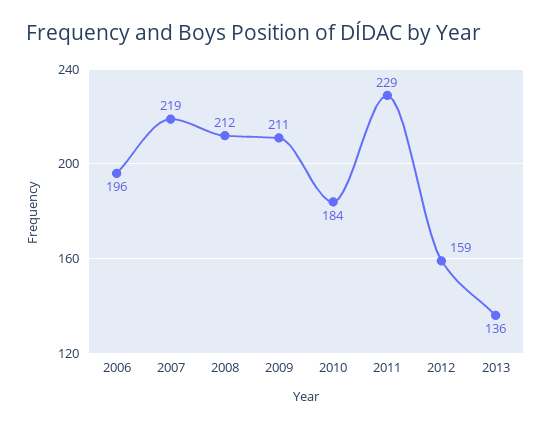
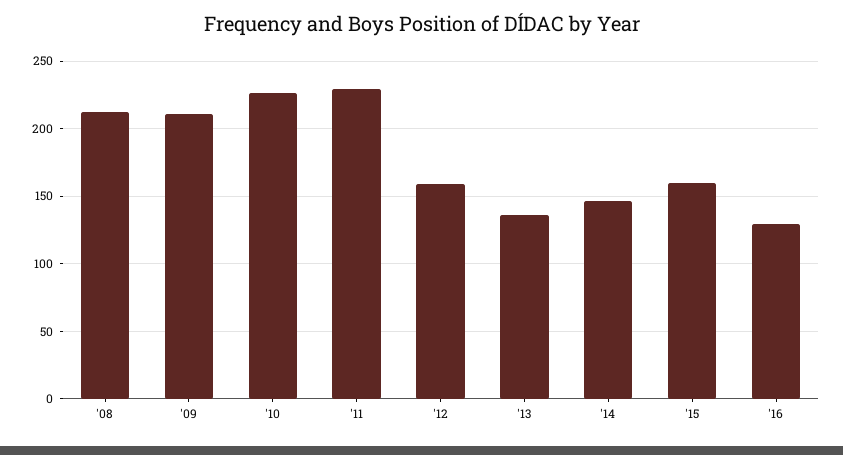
2006: 196 -> none
2007: 219 -> none
2010: 184 -> 225
'14: none -> 145
'15: none -> 160
'16: none -> 130

